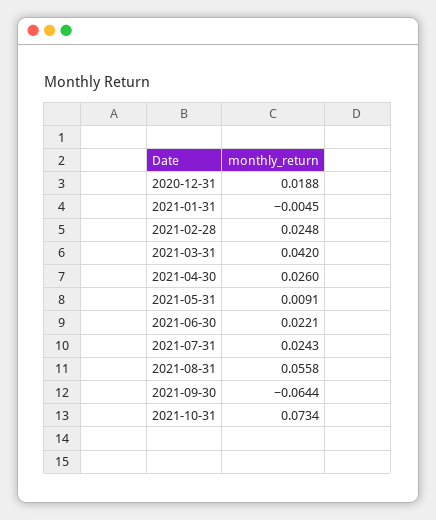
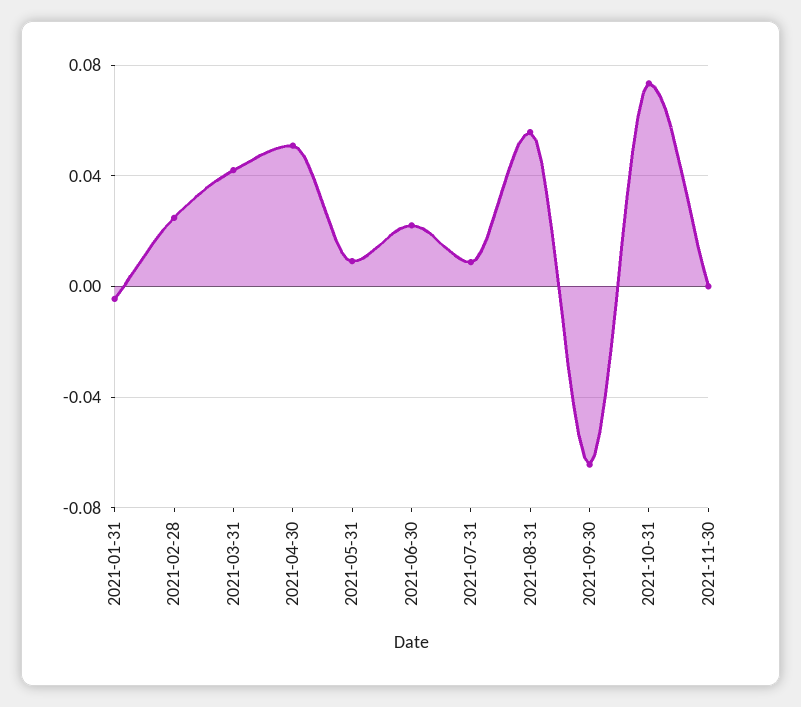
2020-12-31: 0.0188 -> none
2021-04-30: 0.026 -> 0.05
2021-07-31: 0.0243 -> 0.01
2021-11-30: none -> 0

